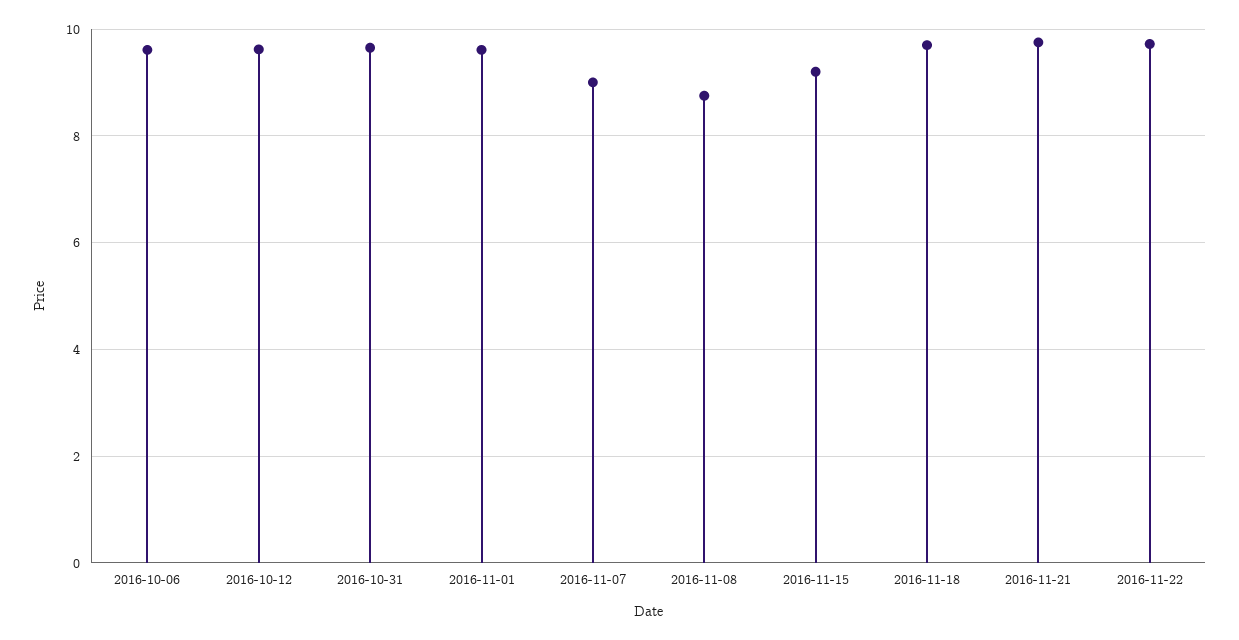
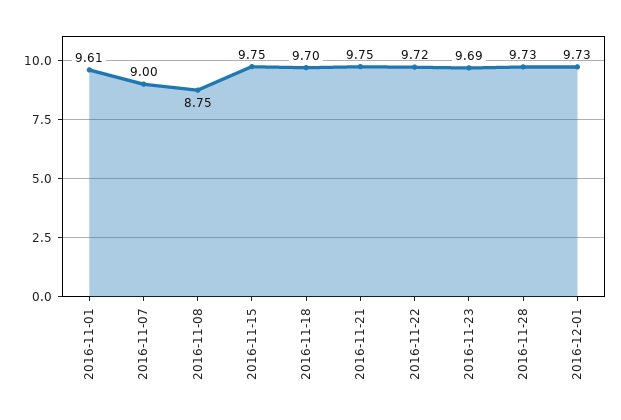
2016-10-06: 9.6 -> none
2016-10-12: 9.6 -> none
2016-10-31: 9.6 -> none
2016-11-15: 9.2 -> 9.75
2016-11-23: none -> 9.69
2016-11-28: none -> 9.73
2016-12-01: none -> 9.73

